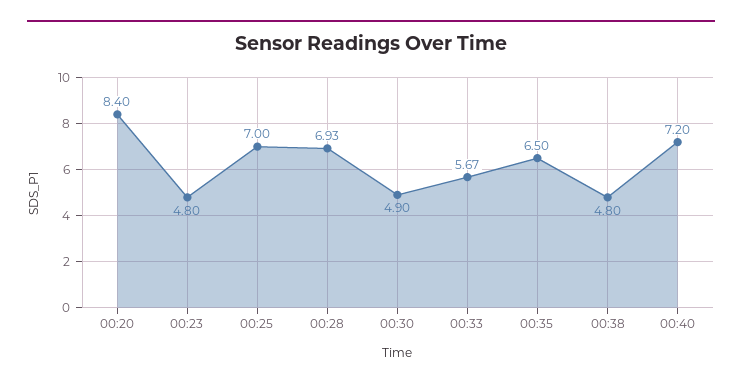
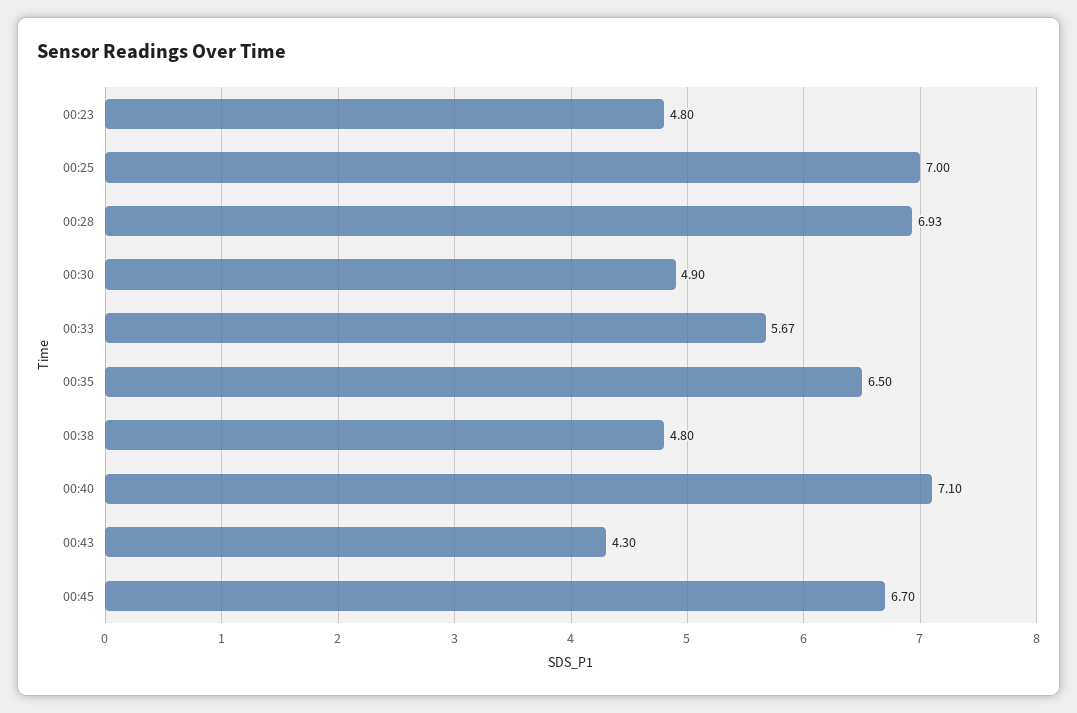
00:20: 8.4 -> none
00:40: 7.2 -> 7.1
00:43: none -> 4.3
00:45: none -> 6.7

